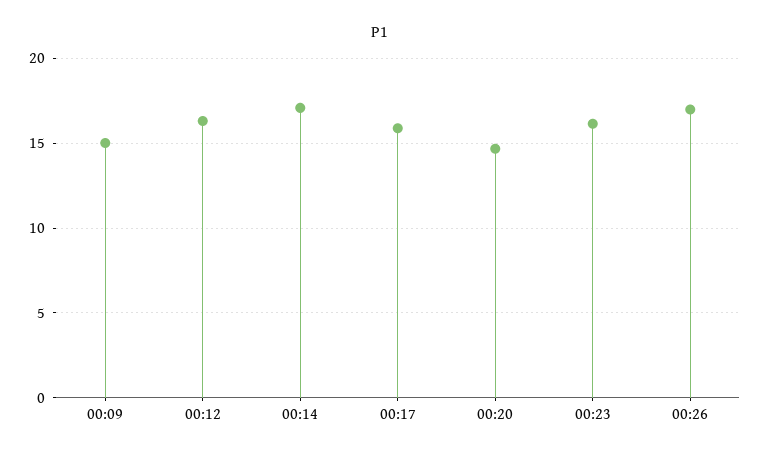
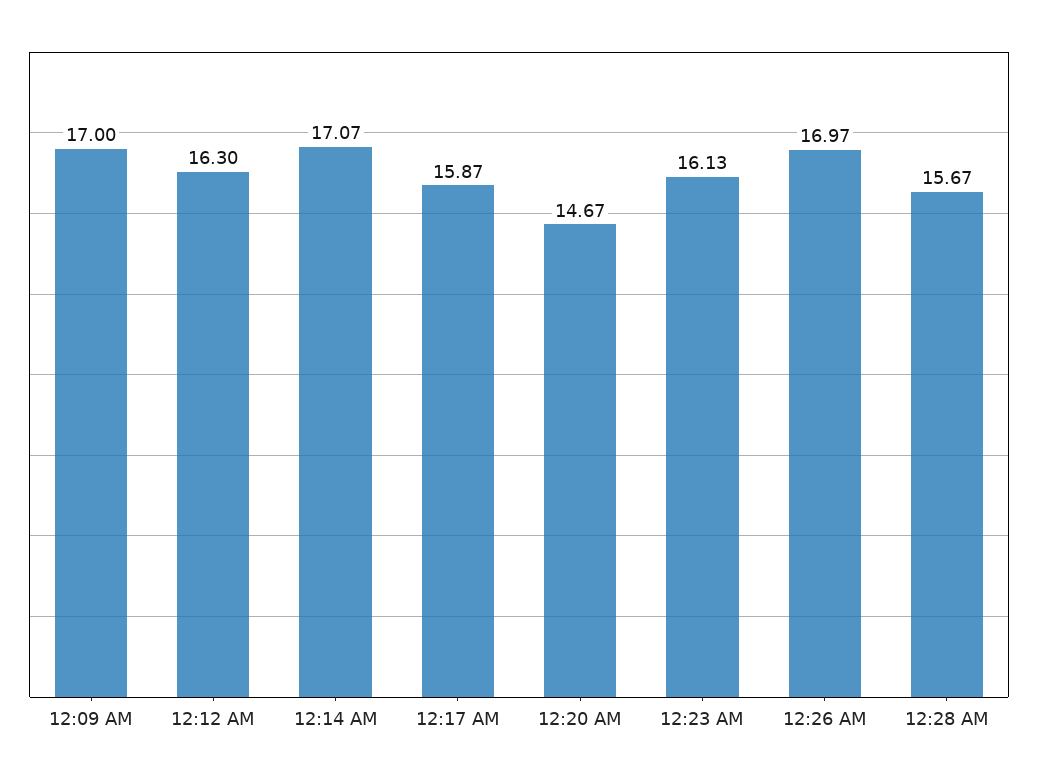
00:09: 15 -> 17
12:28 AM: none -> 15.67

